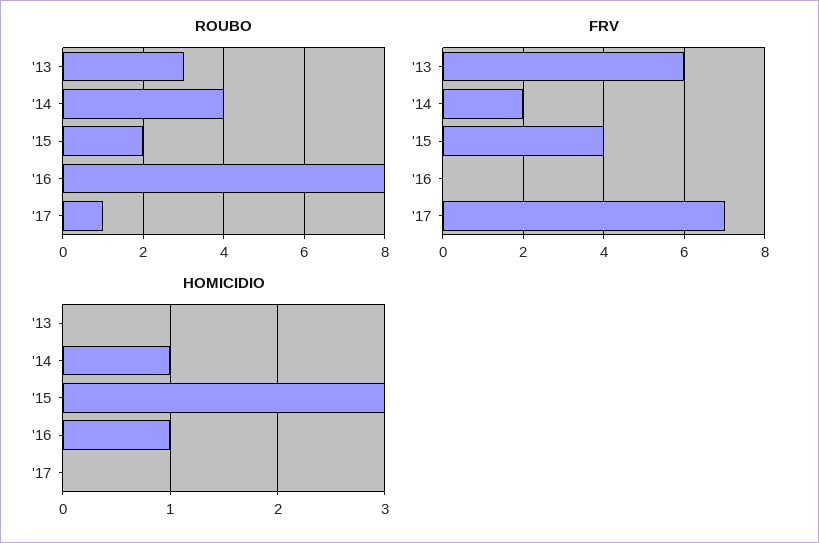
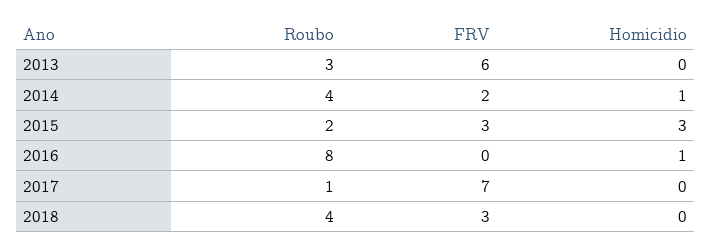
FRV, '15: 4 -> 3
ROUBO, 2018: none -> 4
FRV, 2018: none -> 3
HOMICIDIO, 2018: none -> 0

